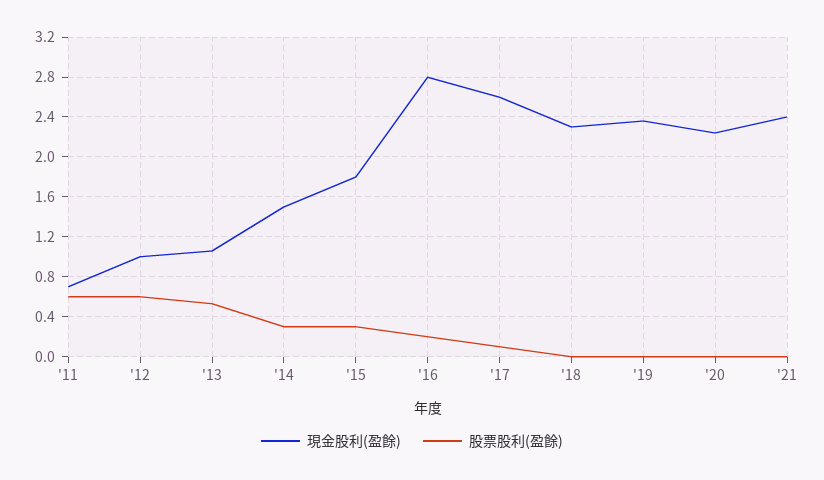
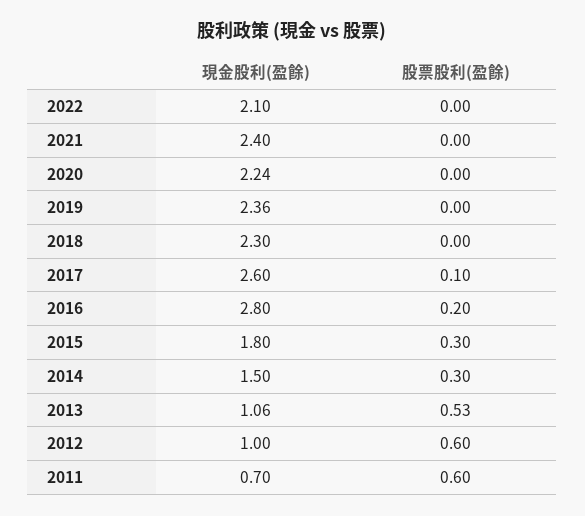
現金股利(盈餘), 2022: none -> 2.1
股票股利(盈餘), 2022: none -> 0

